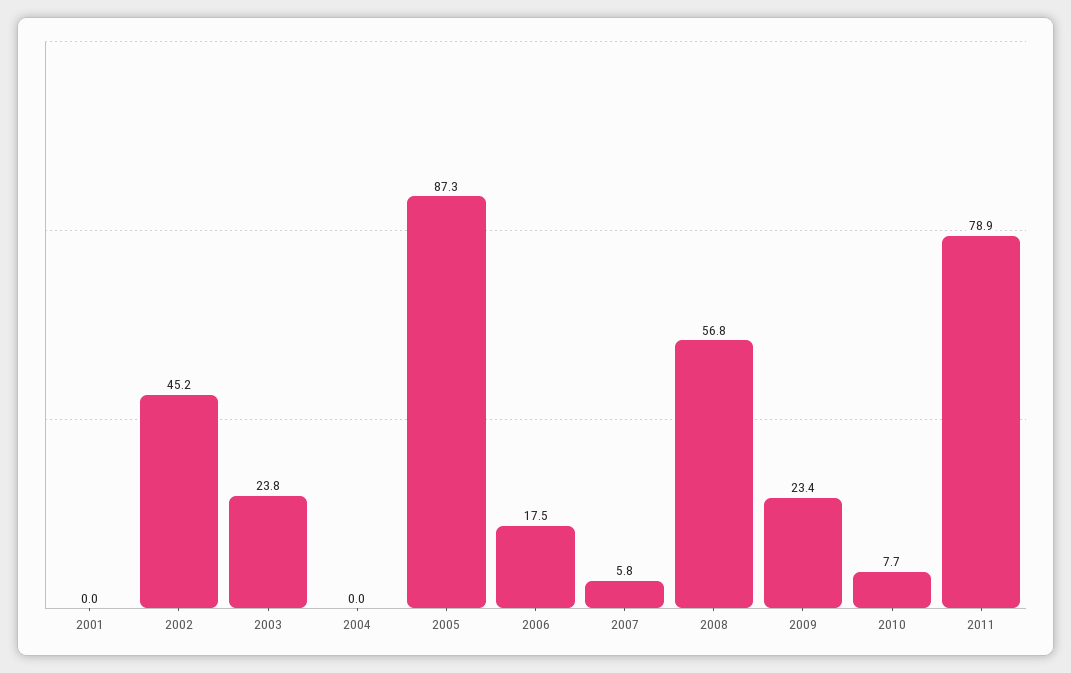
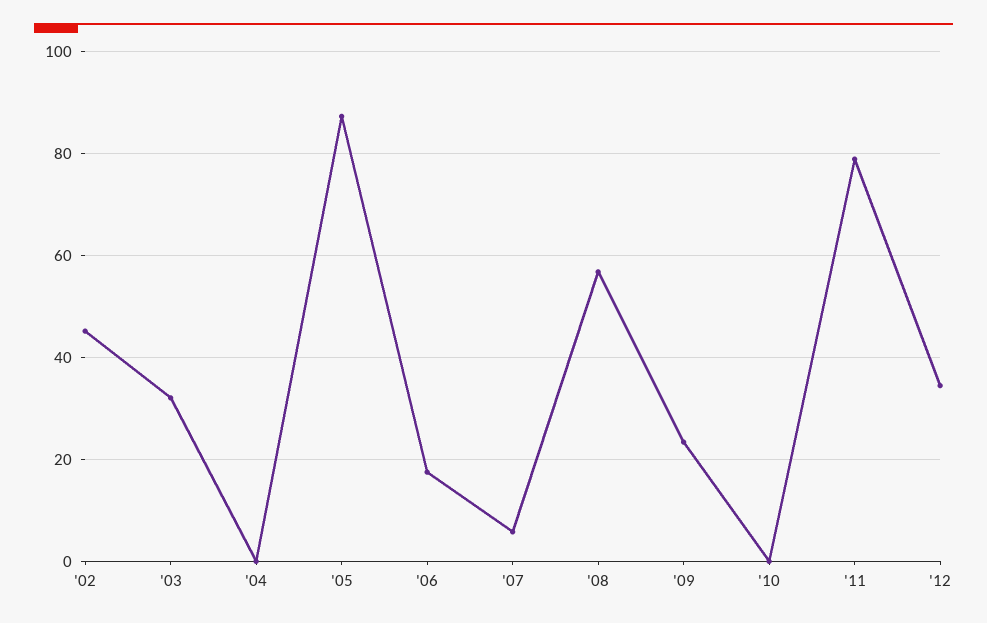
2001: 0 -> none
2003: 23.8 -> 32
2010: 7.7 -> 0
'12: none -> 34

